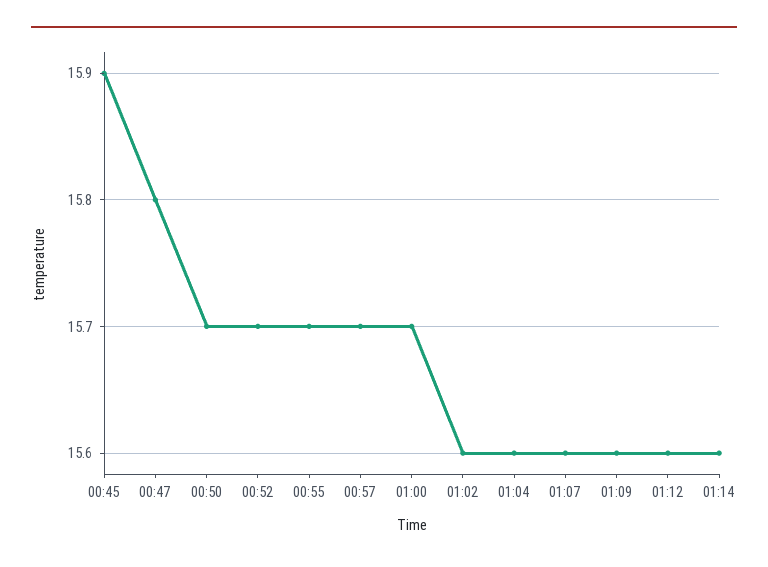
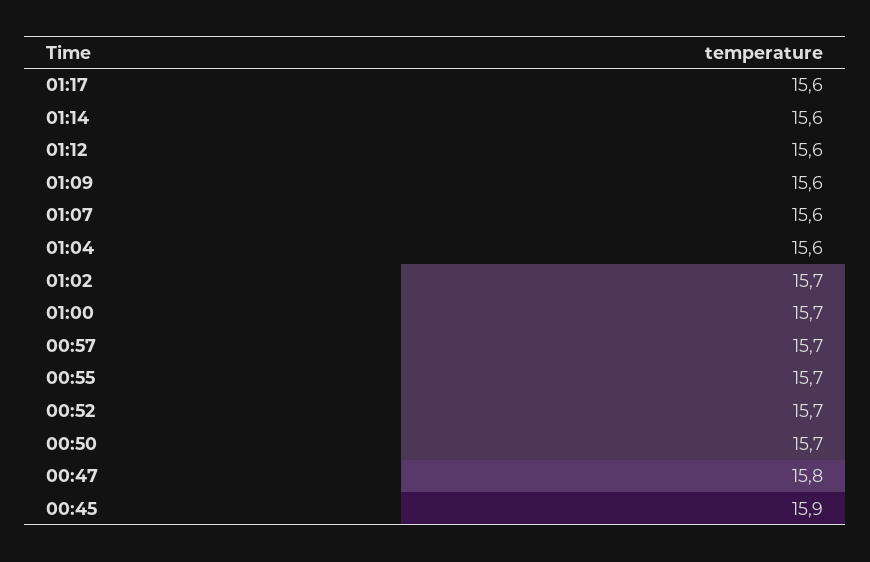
01:02: 15.6 -> 15.7
01:17: none -> 15.6

